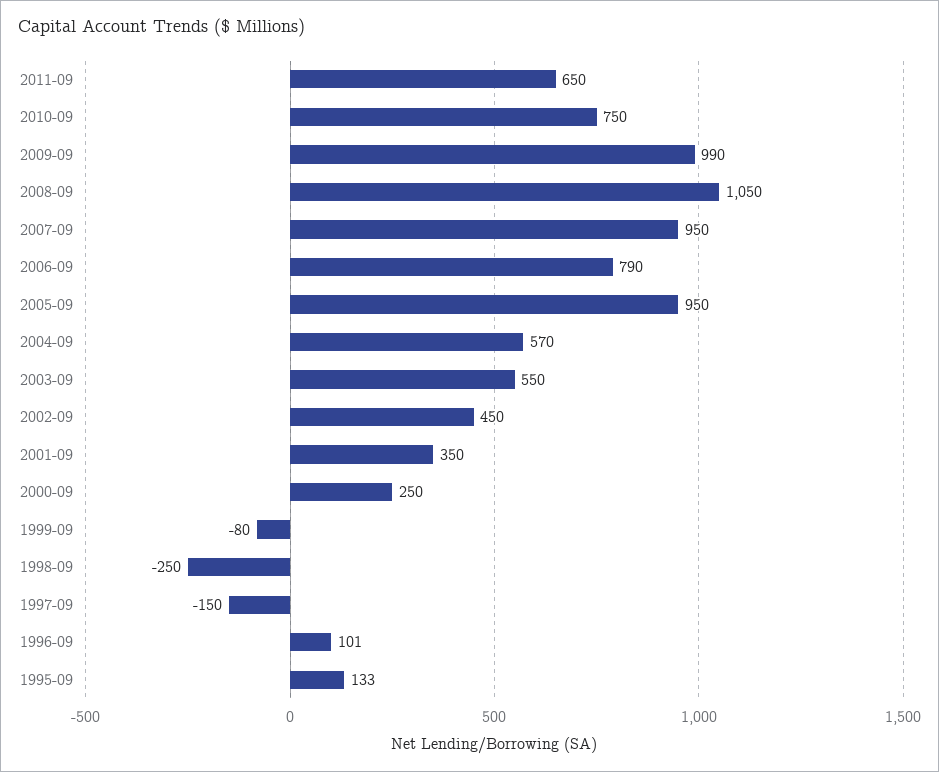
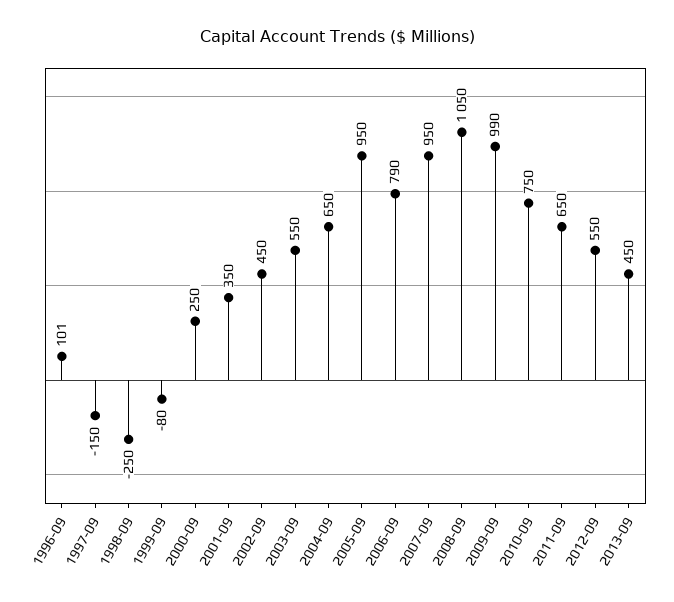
2004-09: 570 -> 650
1995-09: 133 -> none
2012-09: none -> 550
2013-09: none -> 450

